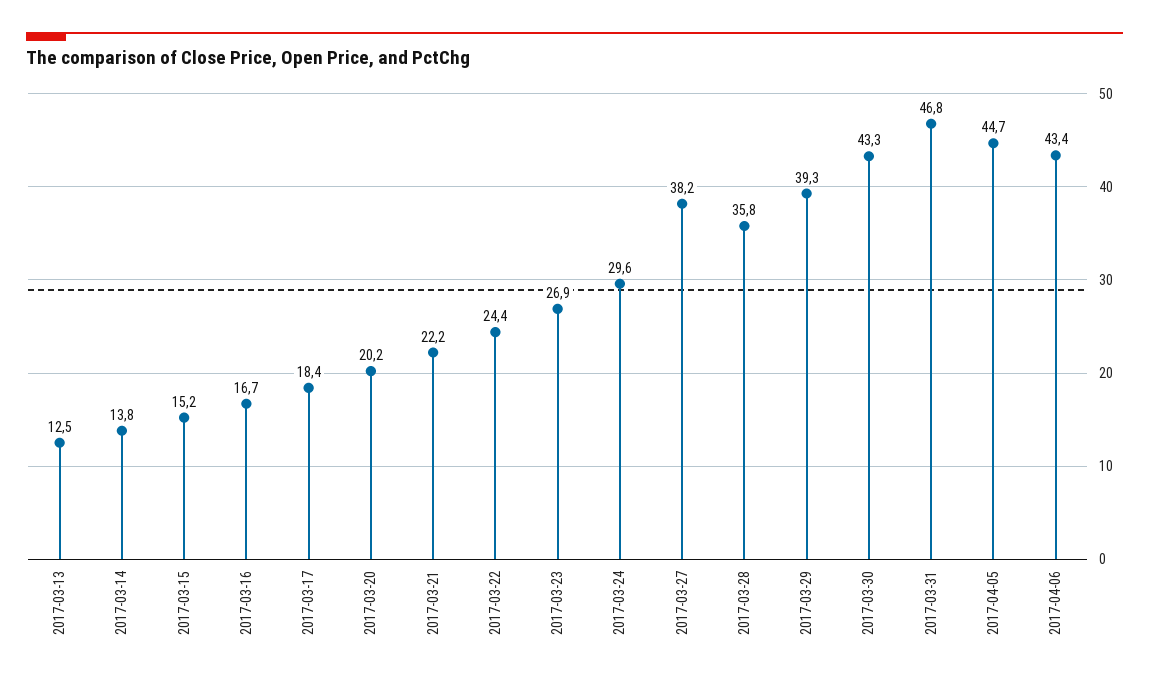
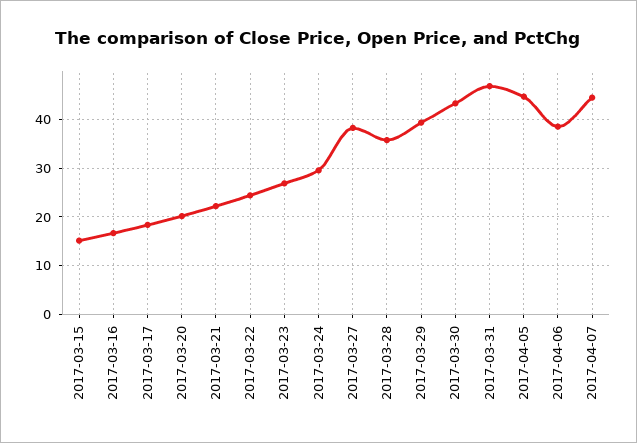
2017-03-13: 12.5 -> none
2017-03-14: 13.8 -> none
2017-04-06: 43.4 -> 38
2017-04-07: none -> 44

